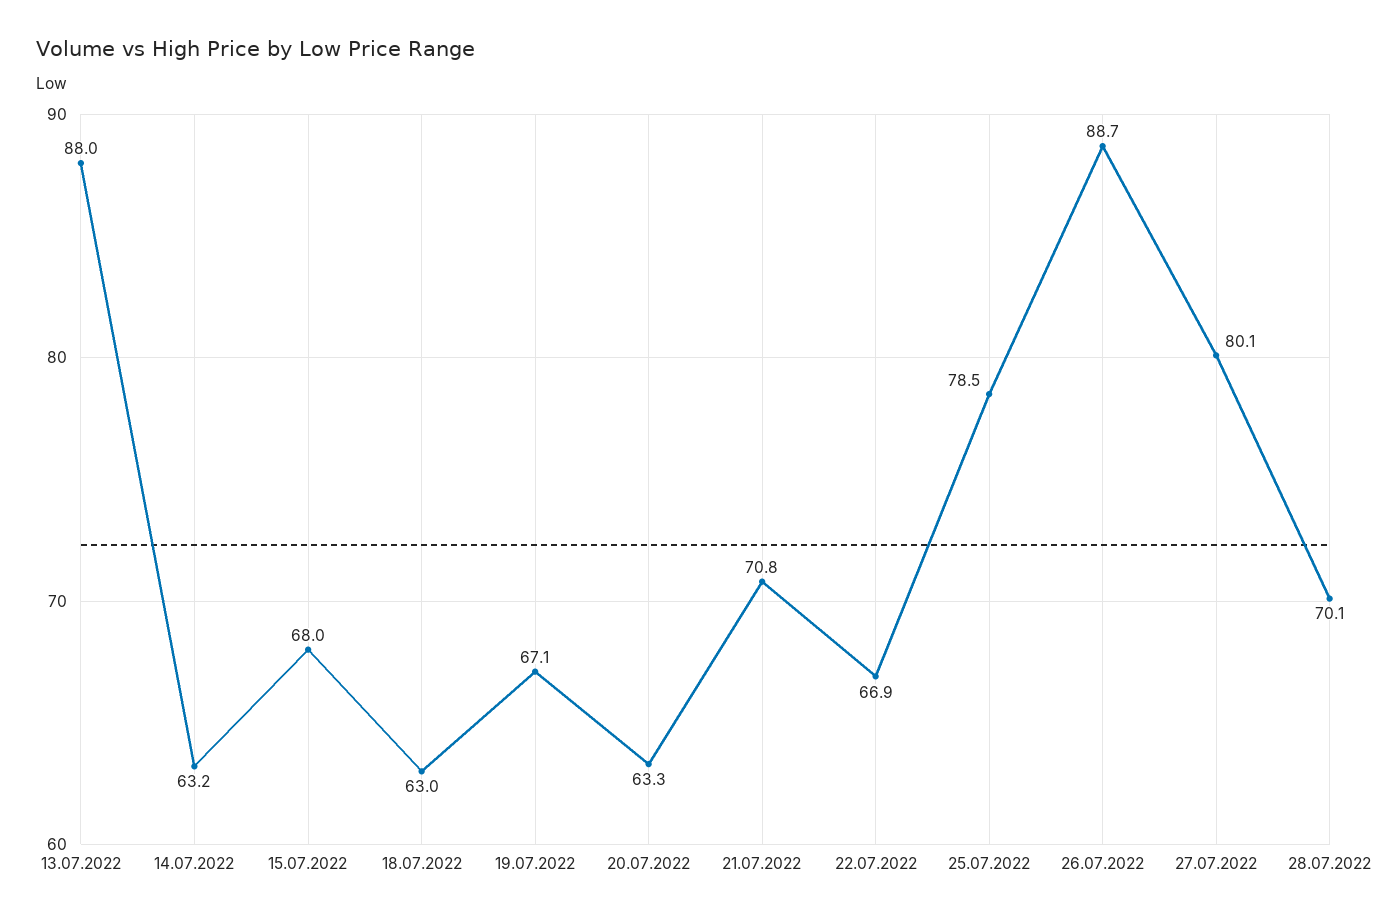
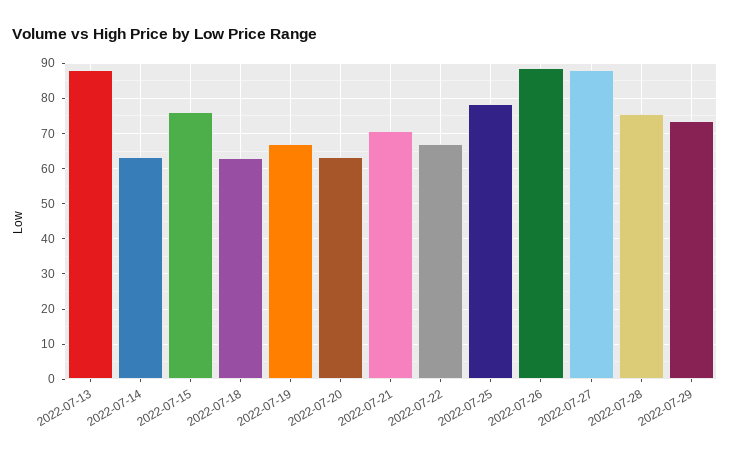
15.07.2022: 68 -> 76
27.07.2022: 80.1 -> 88
28.07.2022: 70.1 -> 76
2022-07-29: none -> 74

